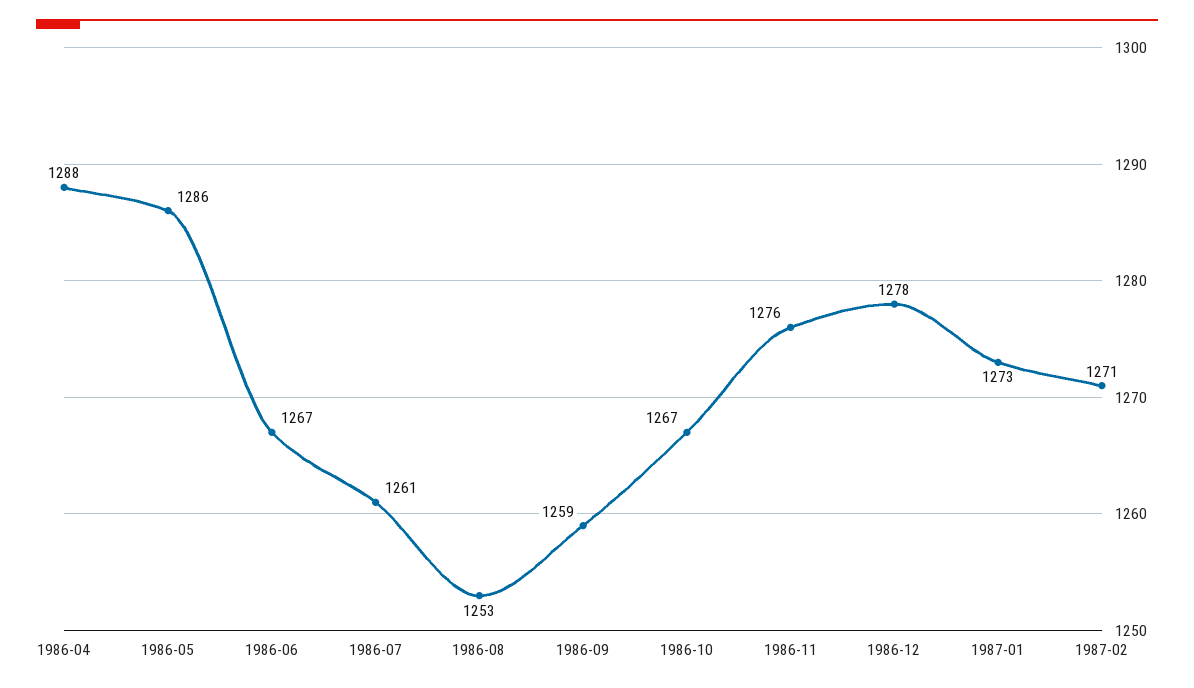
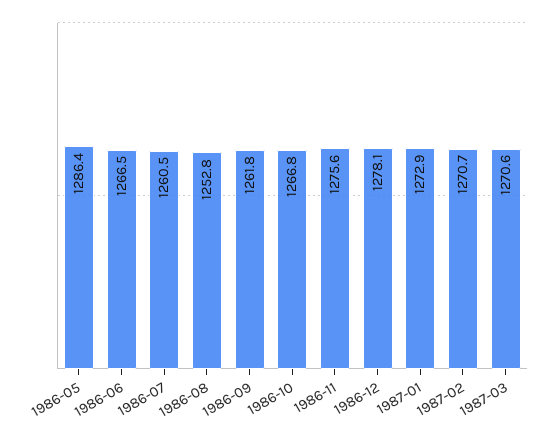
1986-04: 1288 -> none
1986-09: 1259 -> 1261.8
1987-03: none -> 1270.6

